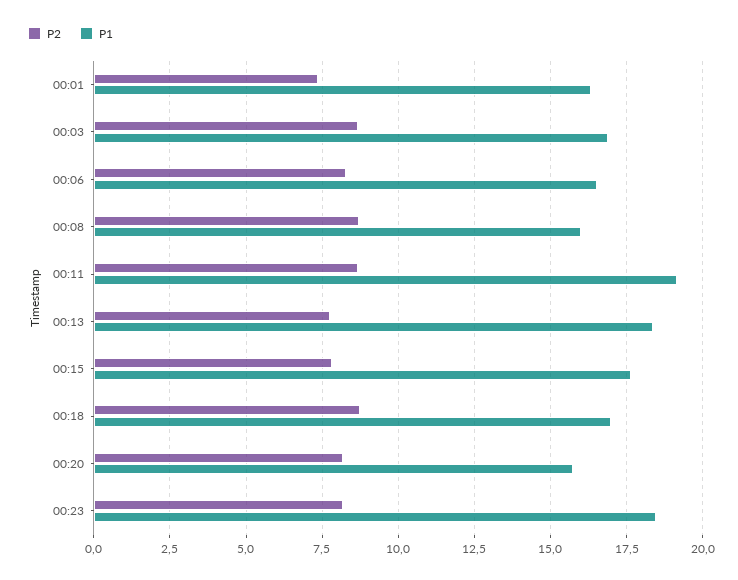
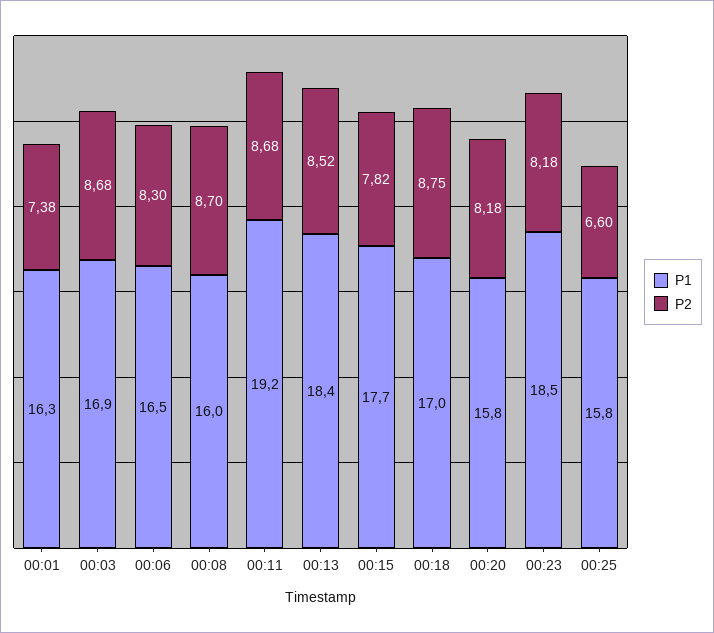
P2, 00:13: 7.75 -> 8.52
P1, 00:25: none -> 15.8
P2, 00:25: none -> 6.6

